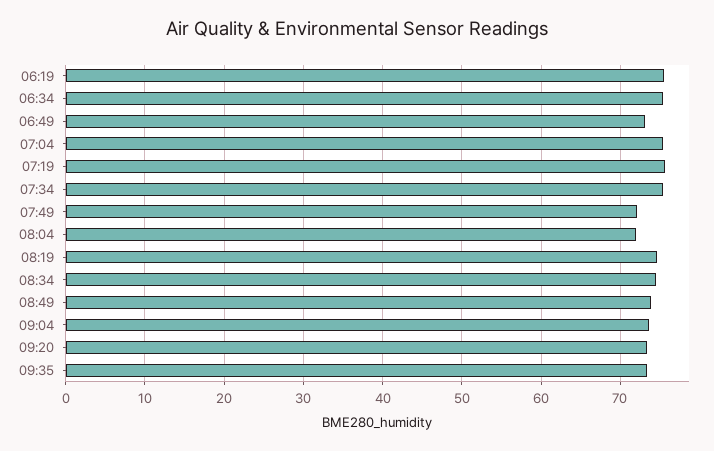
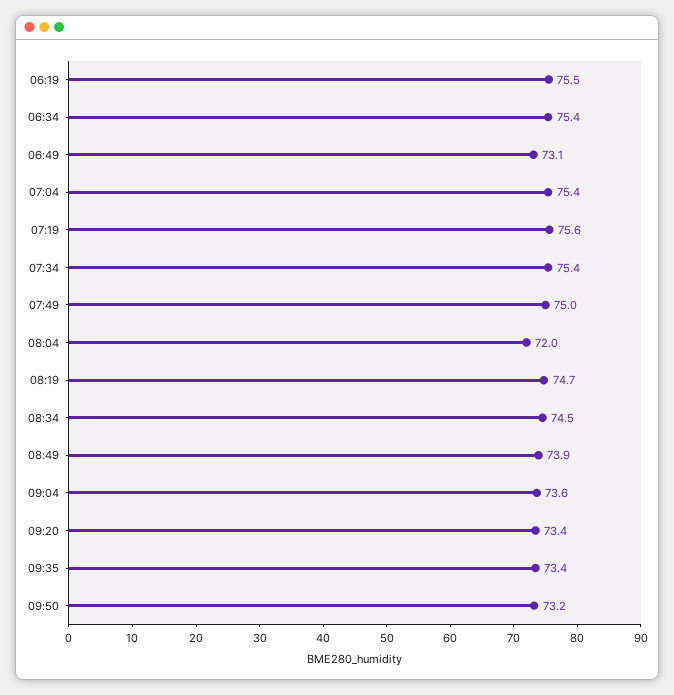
07:49: 72 -> 75
09:50: none -> 73.2

